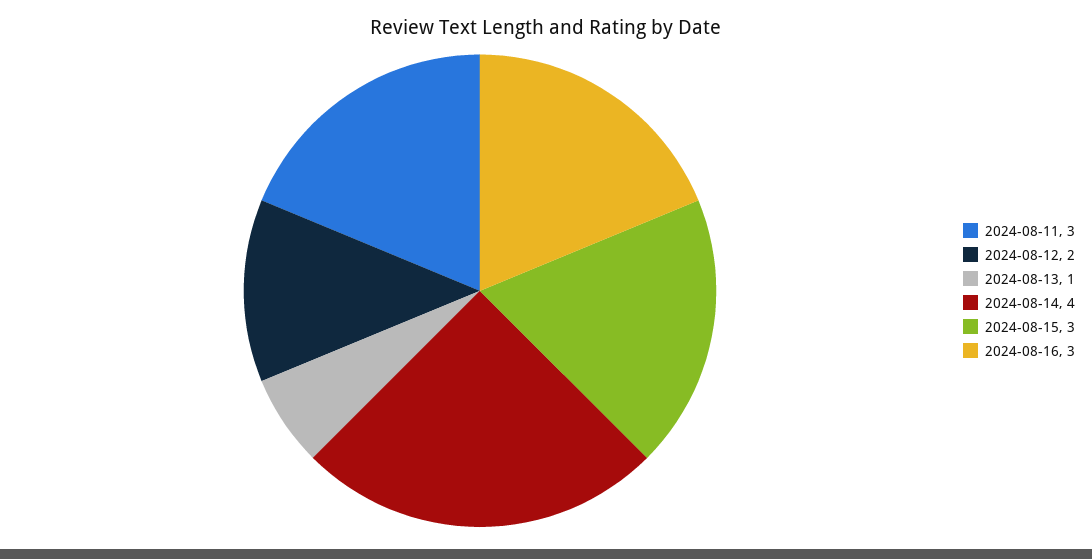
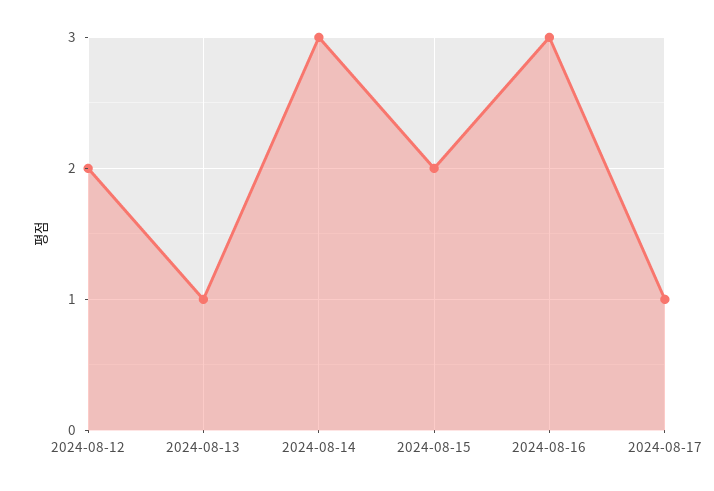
2024-08-11: 3 -> none
2024-08-14: 4 -> 3
2024-08-15: 3 -> 2
2024-08-17: none -> 1

